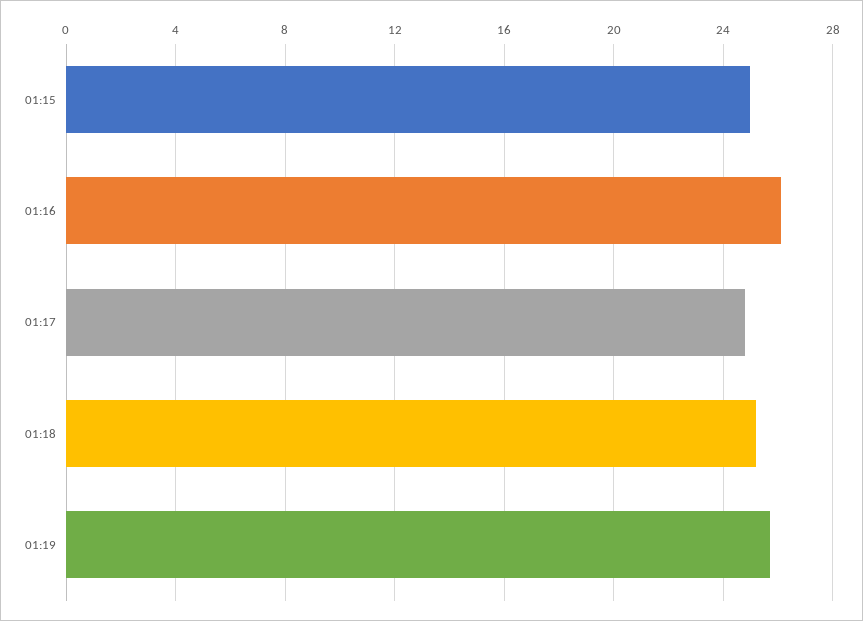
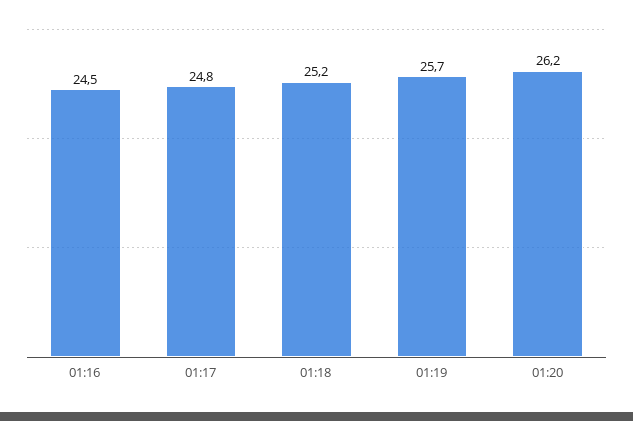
01:15: 25 -> none
01:16: 26 -> 24.5
01:20: none -> 26.2

